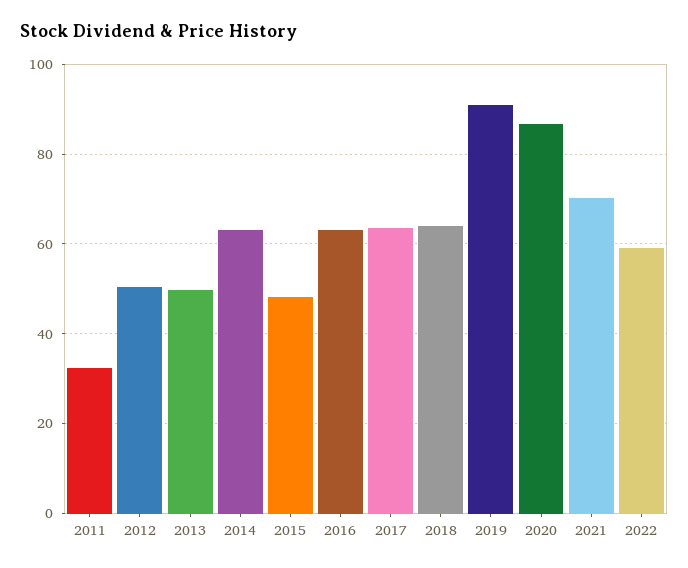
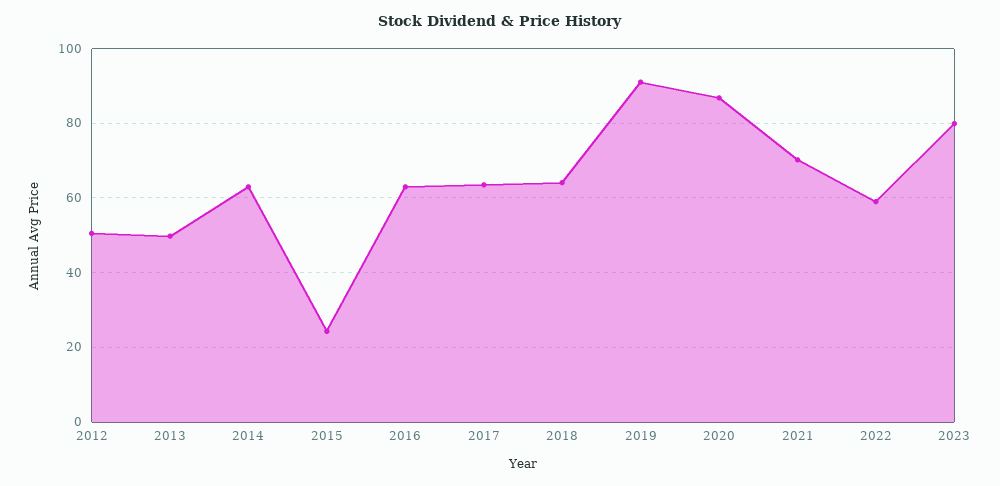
2011: 32 -> none
2015: 48 -> 24
2023: none -> 80

